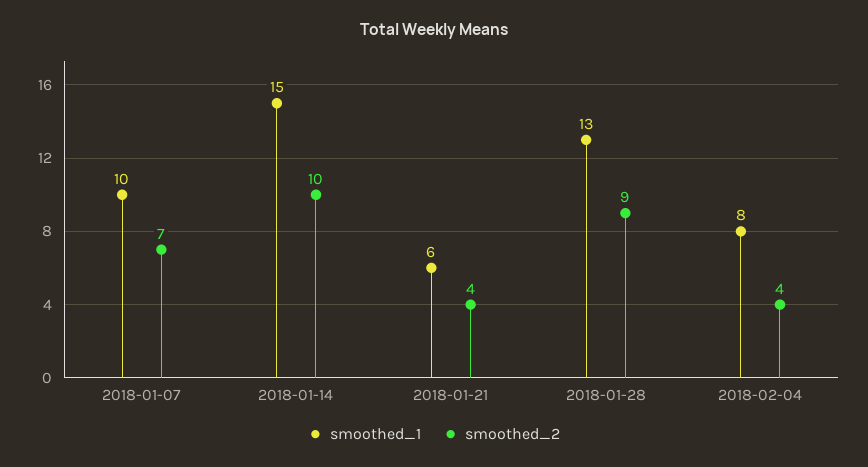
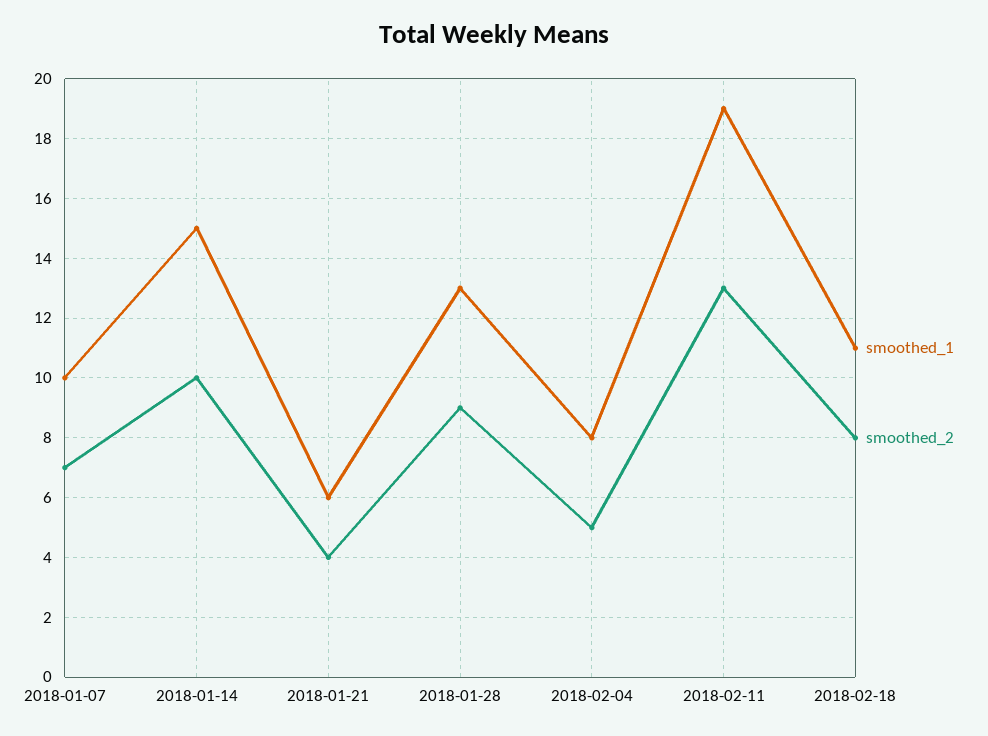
smoothed_2, 2018-02-04: 4 -> 5
smoothed_1, 2018-02-11: none -> 19
smoothed_2, 2018-02-11: none -> 13
smoothed_1, 2018-02-18: none -> 11
smoothed_2, 2018-02-18: none -> 8

